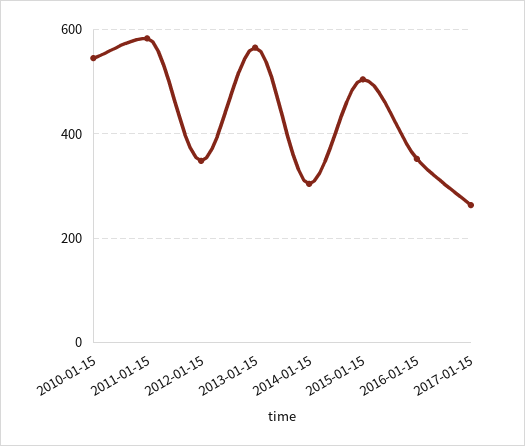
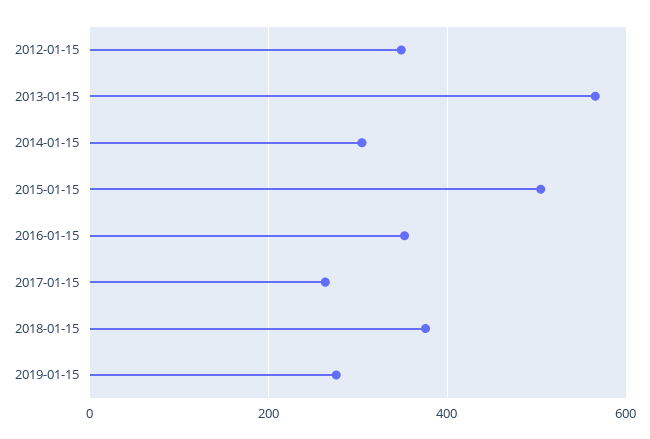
2010-01-15: 540 -> none
2011-01-15: 580 -> none
2018-01-15: none -> 380
2019-01-15: none -> 280

